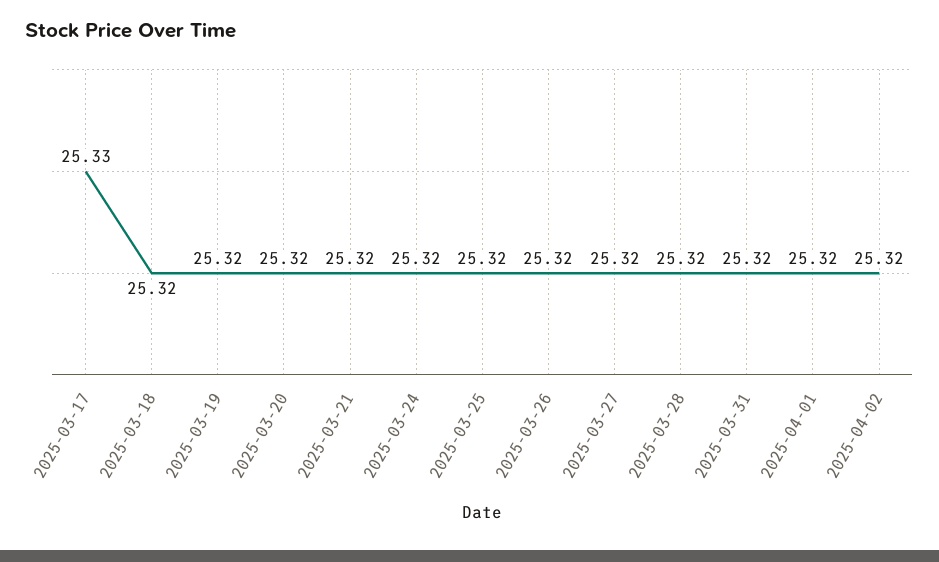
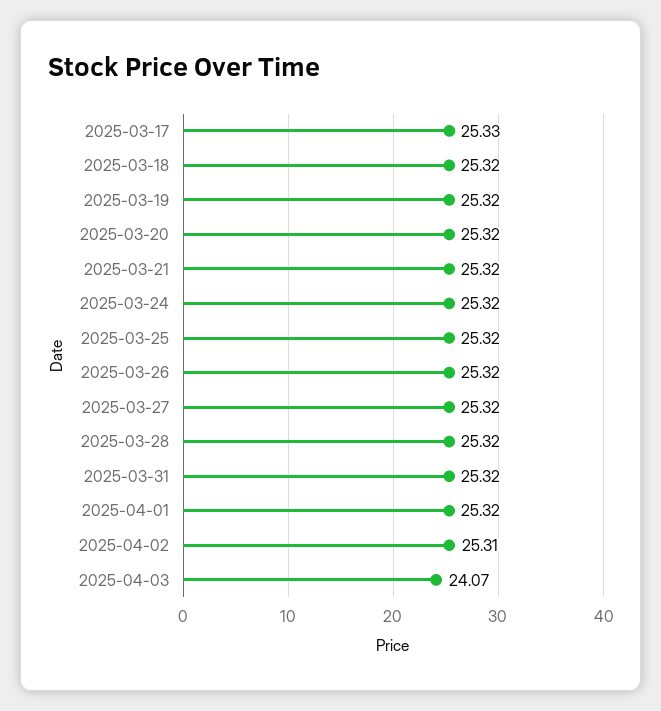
2025-04-02: 25.32 -> 25.31
2025-04-03: none -> 24.07

